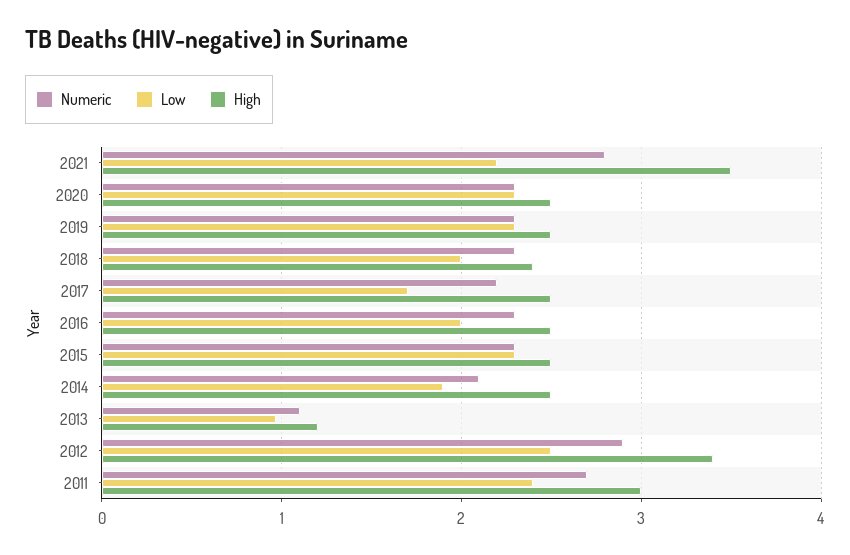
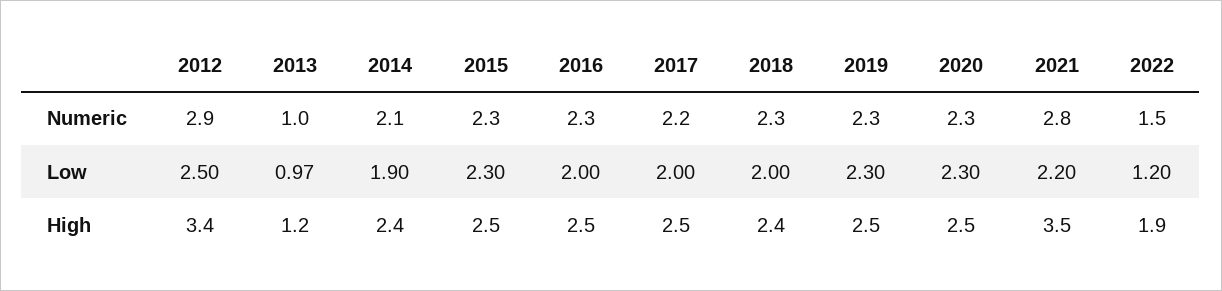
Low, 2017: 1.7 -> 2
High, 2014: 2.5 -> 2.4
Numeric, 2013: 1.1 -> 1
Numeric, 2011: 2.7 -> none
Low, 2011: 2.4 -> none
High, 2011: 3 -> none
Numeric, 2022: none -> 1.5
Low, 2022: none -> 1.2
High, 2022: none -> 1.9

